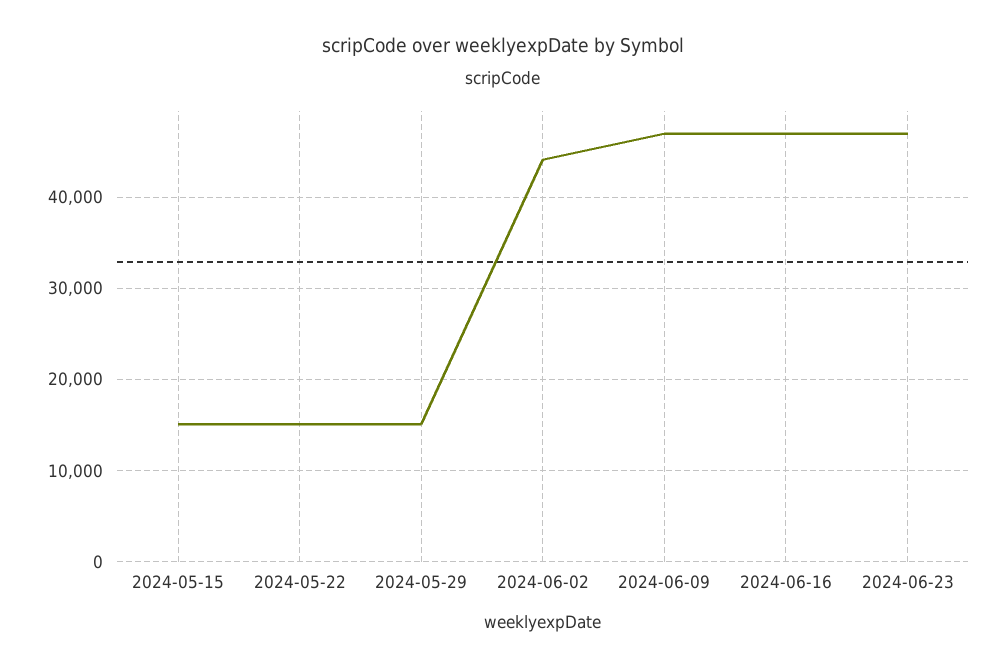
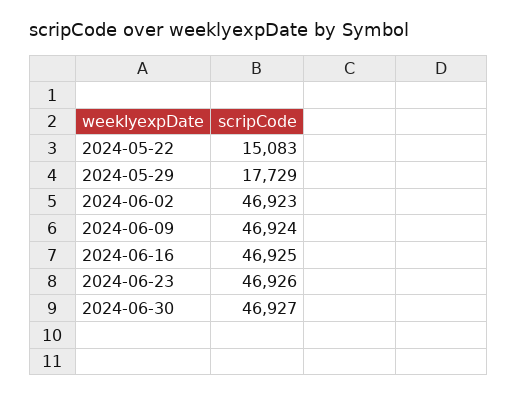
2024-05-15: 15000 -> none
2024-05-29: 15000 -> 17729
2024-06-02: 44000 -> 46923
2024-06-30: none -> 46927

